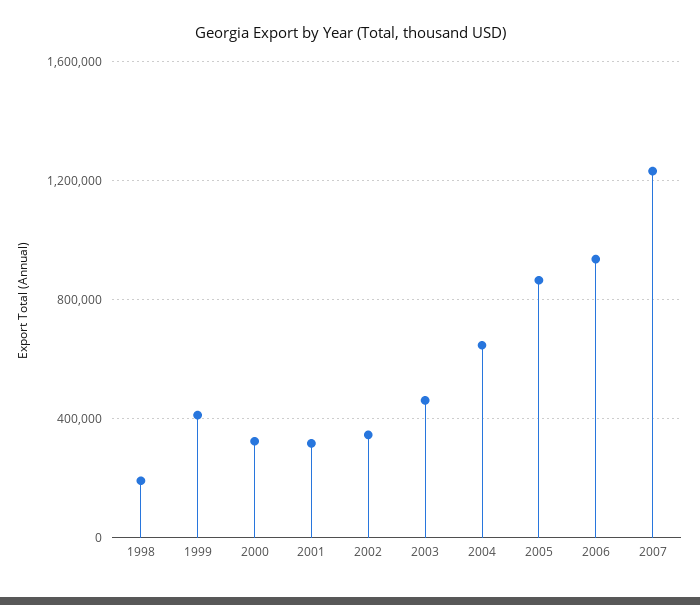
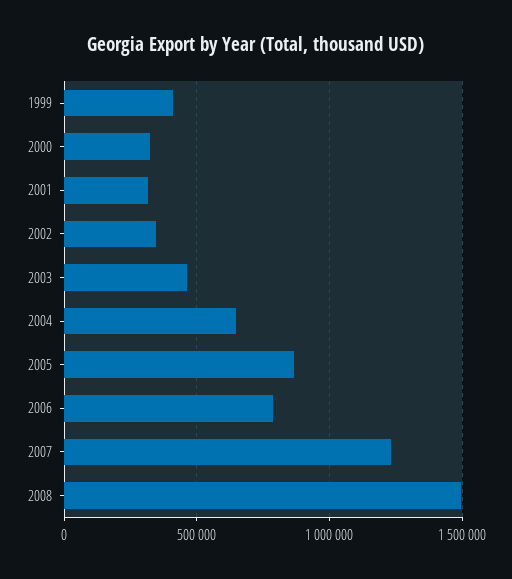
1998: 200000 -> none
2006: 950000 -> 800000
2008: none -> 1500000

